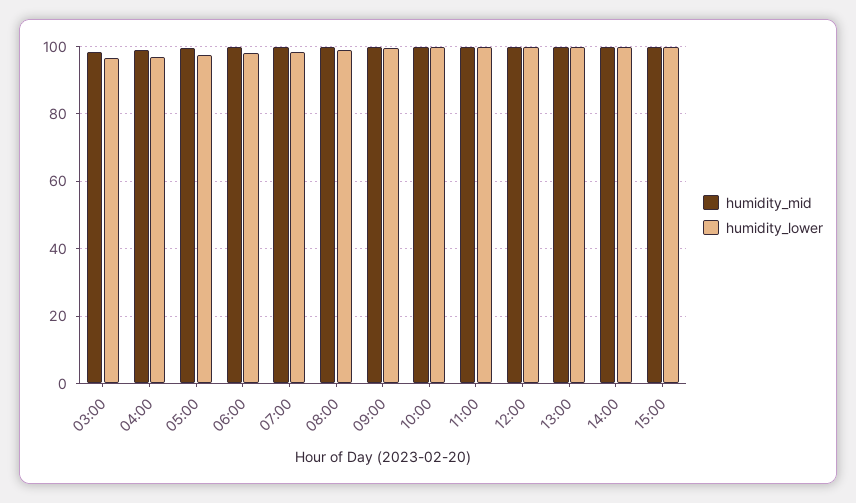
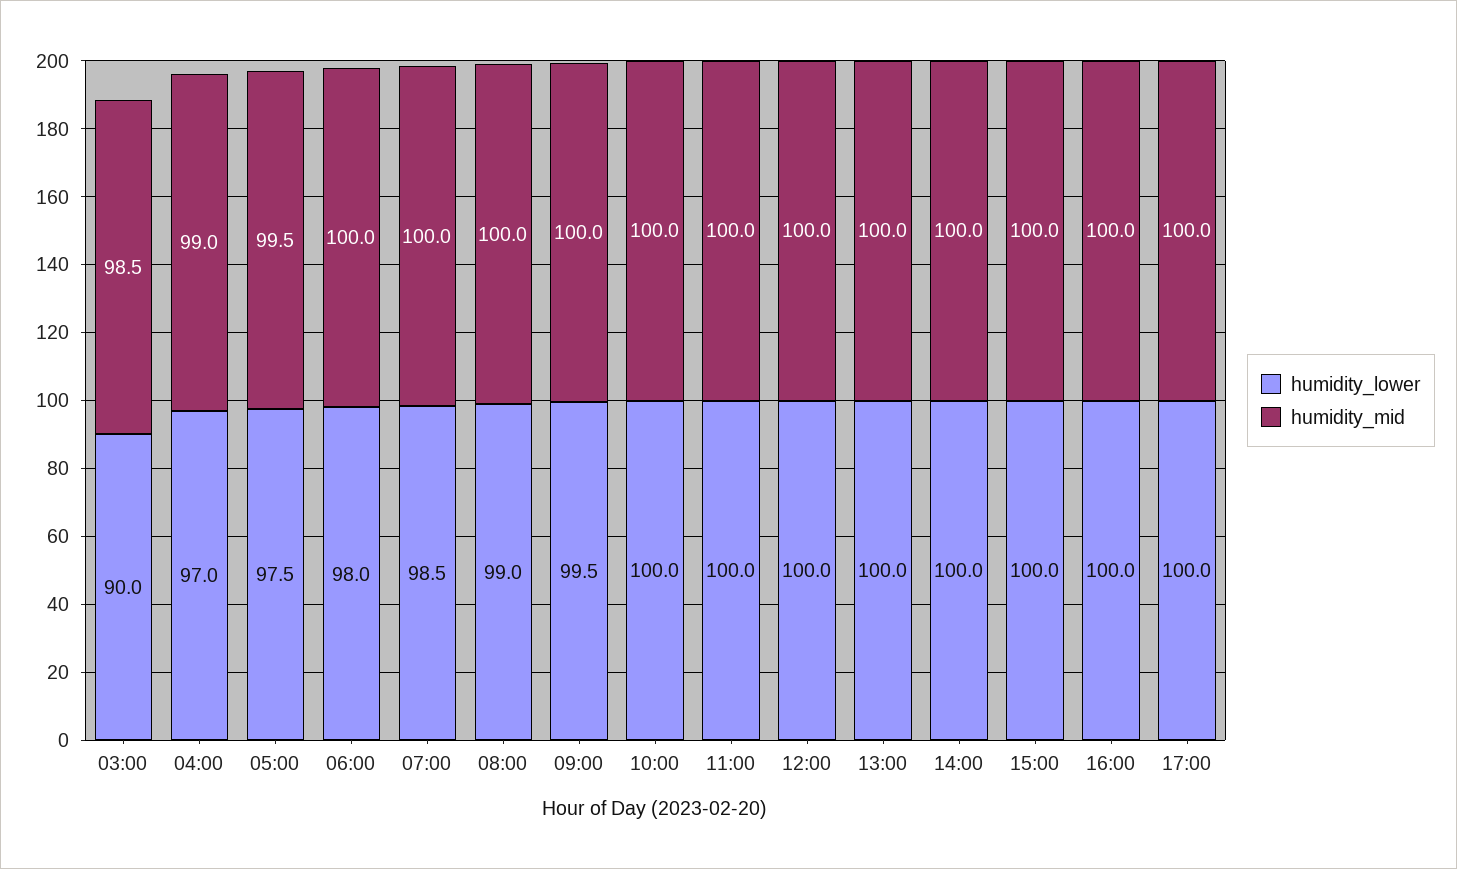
humidity_lower, 03:00: 96 -> 90
humidity_lower, 16:00: none -> 100
humidity_mid, 16:00: none -> 100
humidity_lower, 17:00: none -> 100
humidity_mid, 17:00: none -> 100

